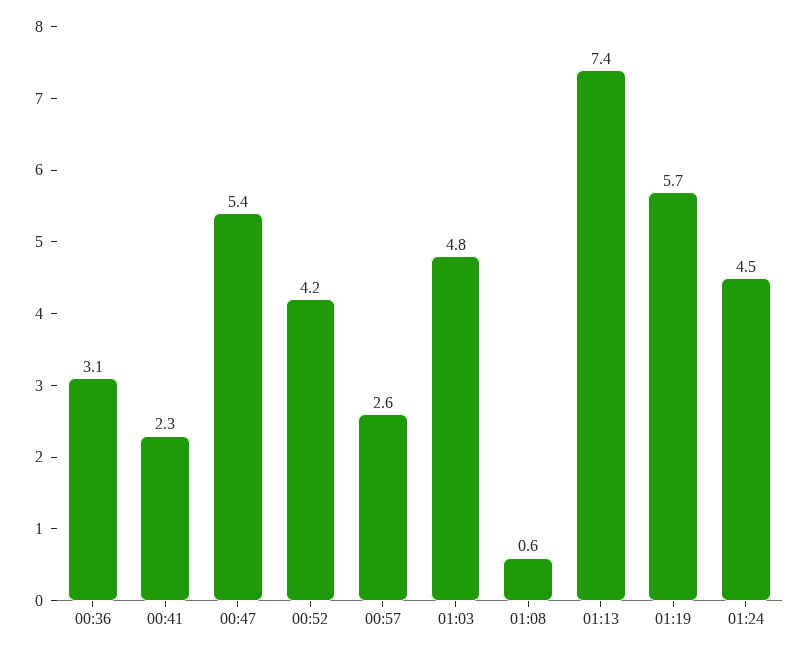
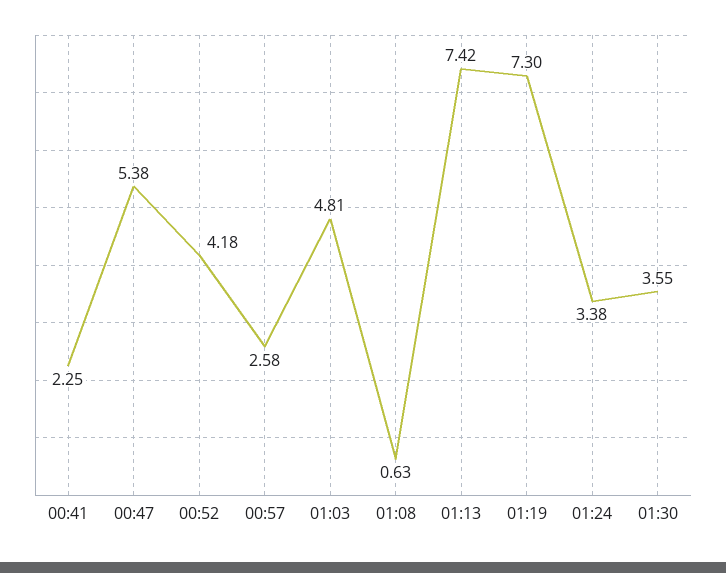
00:36: 3.1 -> none
01:19: 5.7 -> 7.3
01:24: 4.5 -> 3.38
01:30: none -> 3.55

